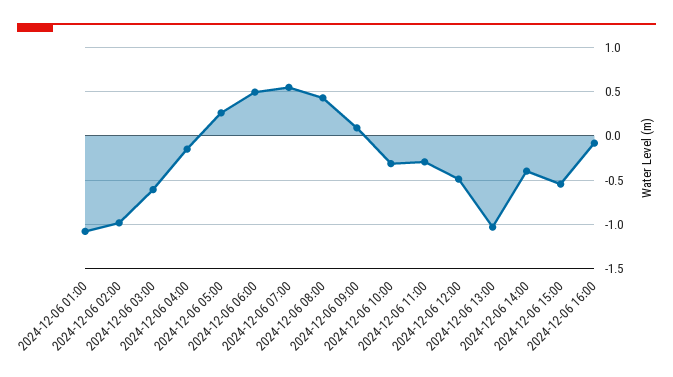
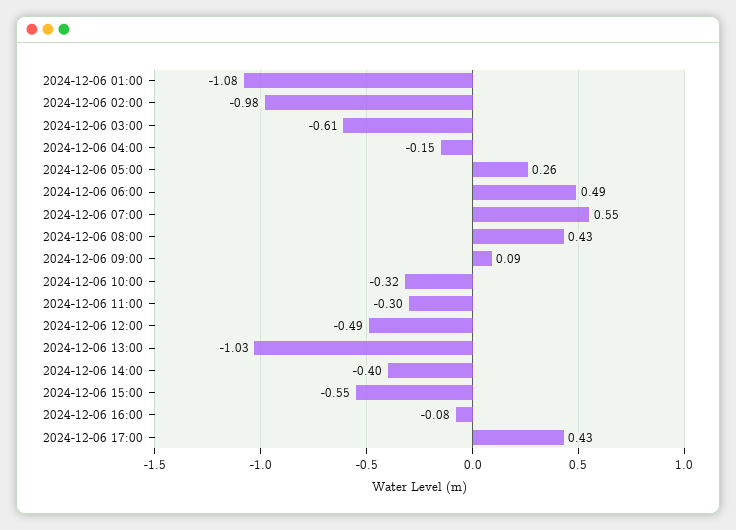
2024-12-06 17:00: none -> 0.43

